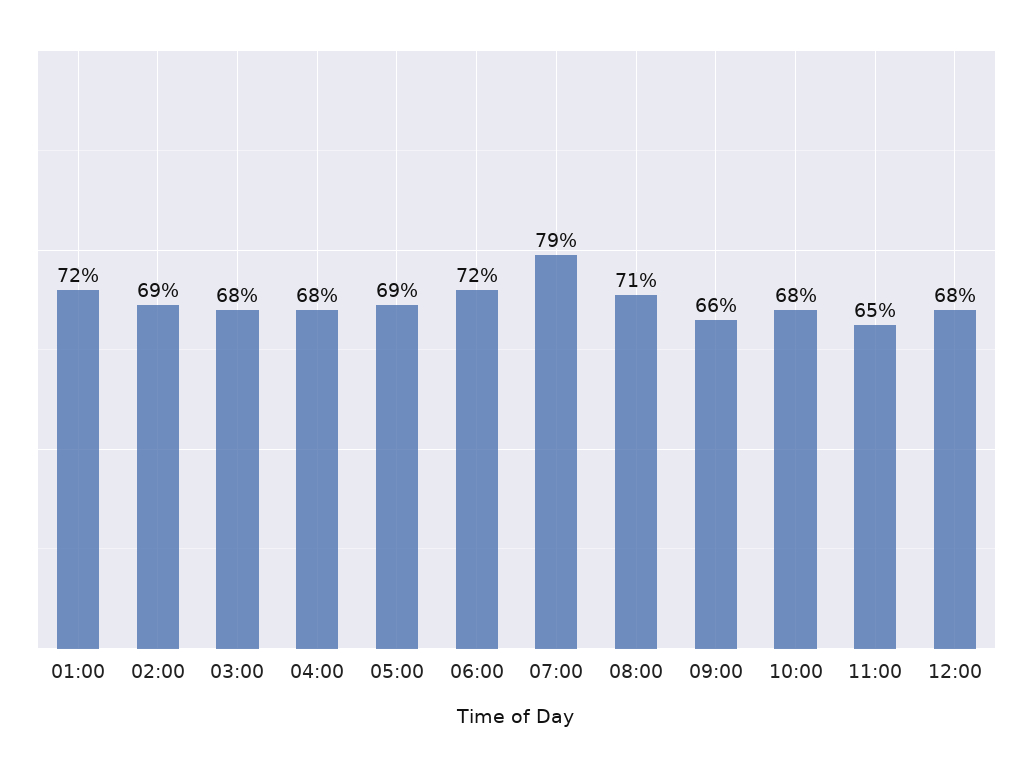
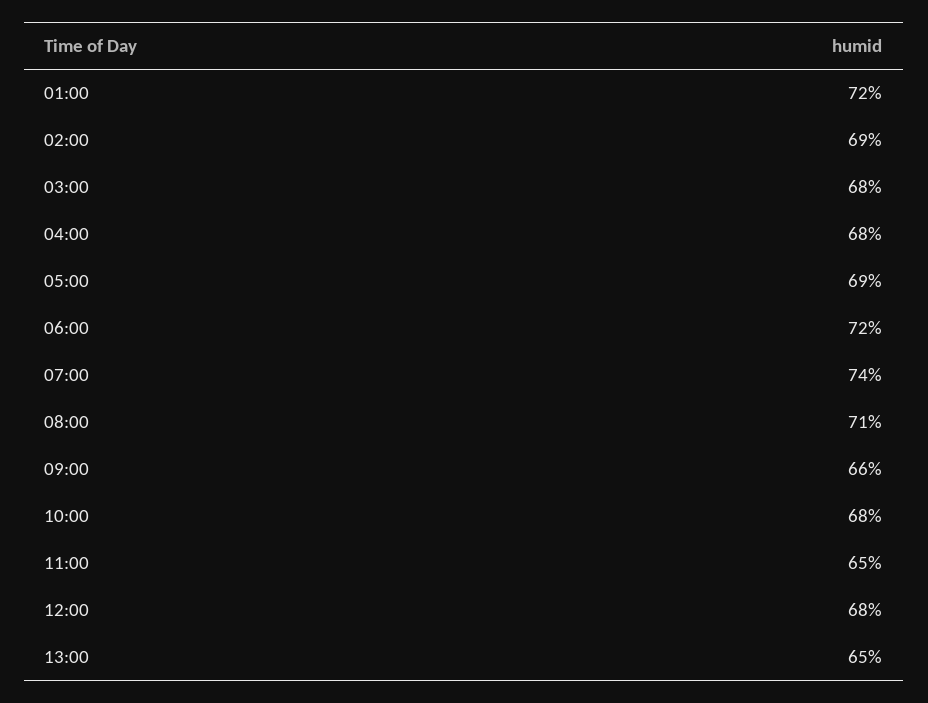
07:00: 79 -> 74
13:00: none -> 65

